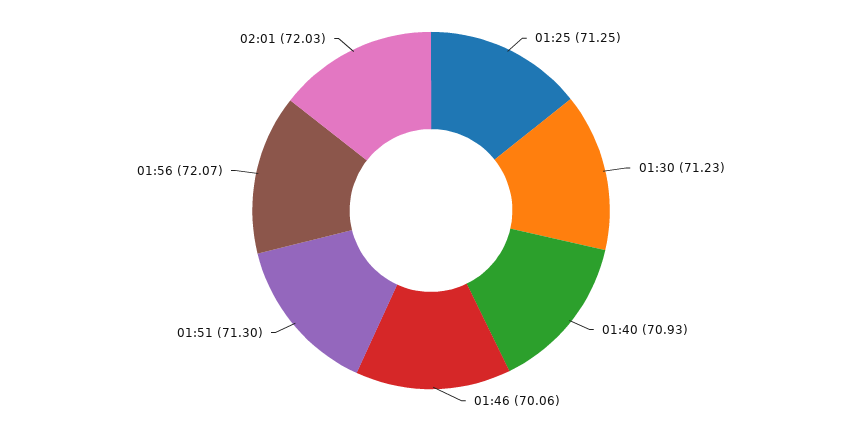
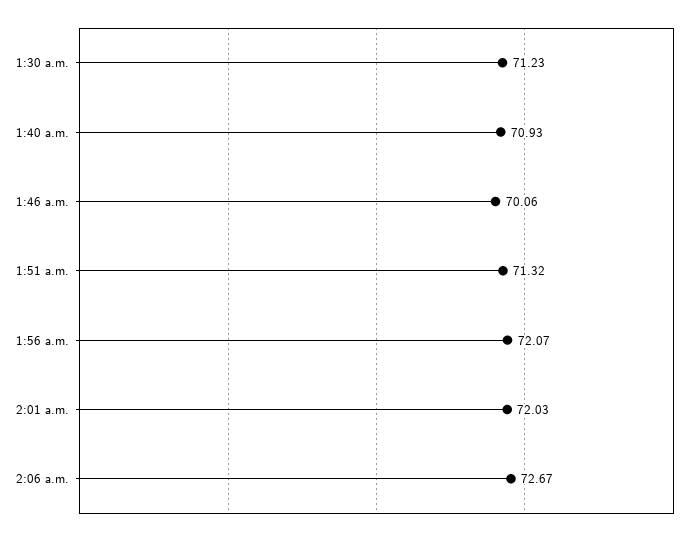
01:25: 71.25 -> none
01:51: 71.3 -> 71.32
2:06 a.m.: none -> 72.67

